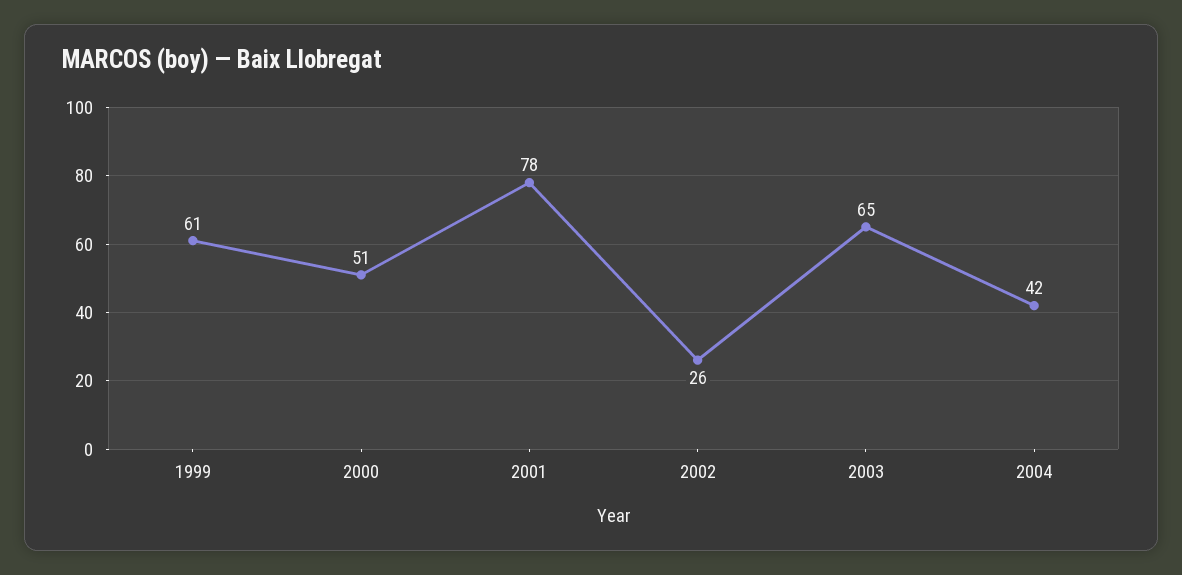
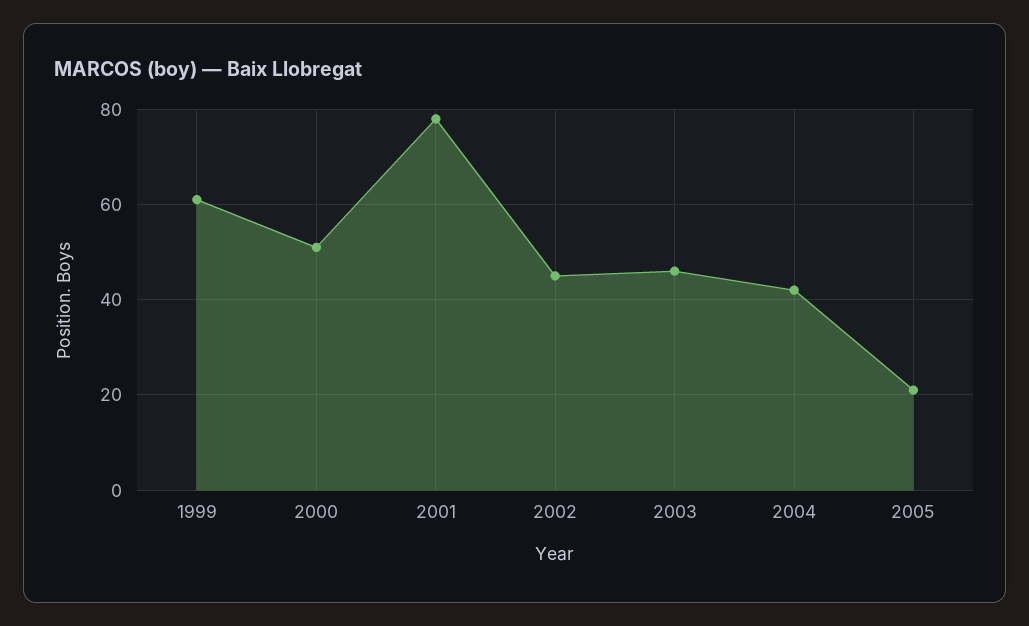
2002: 26 -> 45
2003: 65 -> 45
2005: none -> 20

